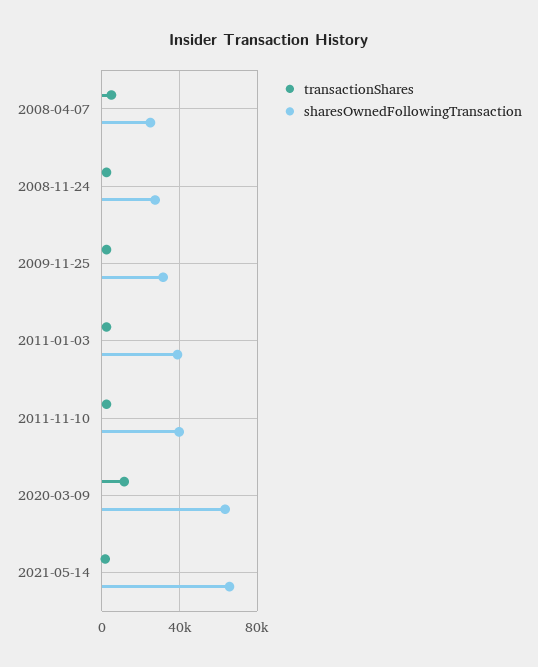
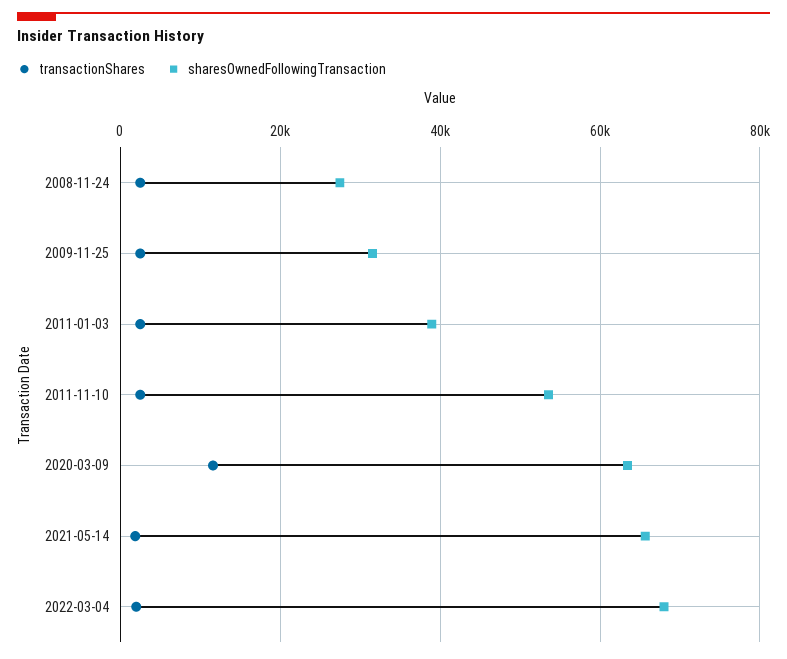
transactionShares, 2008-04-07: 5000 -> none
sharesOwnedFollowingTransaction, 2008-04-07: 25000 -> none
sharesOwnedFollowingTransaction, 2011-11-10: 40000 -> 54000
transactionShares, 2022-03-04: none -> 2000
sharesOwnedFollowingTransaction, 2022-03-04: none -> 68000

